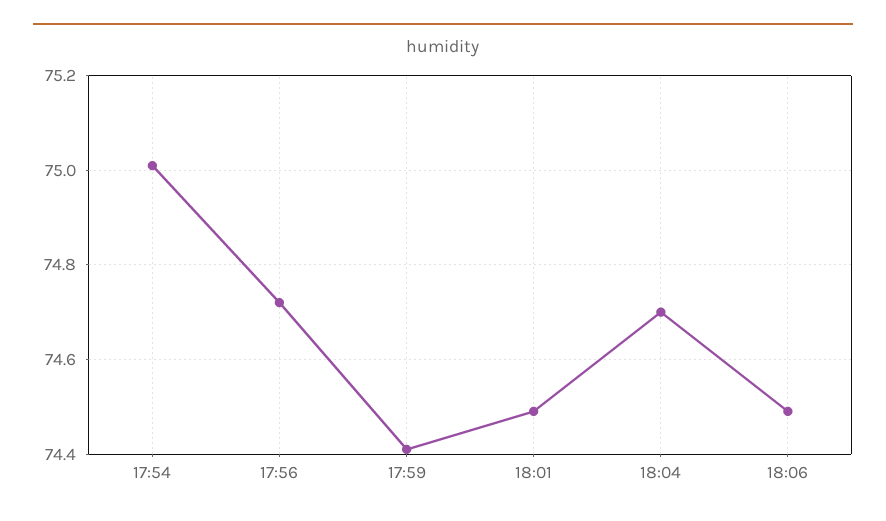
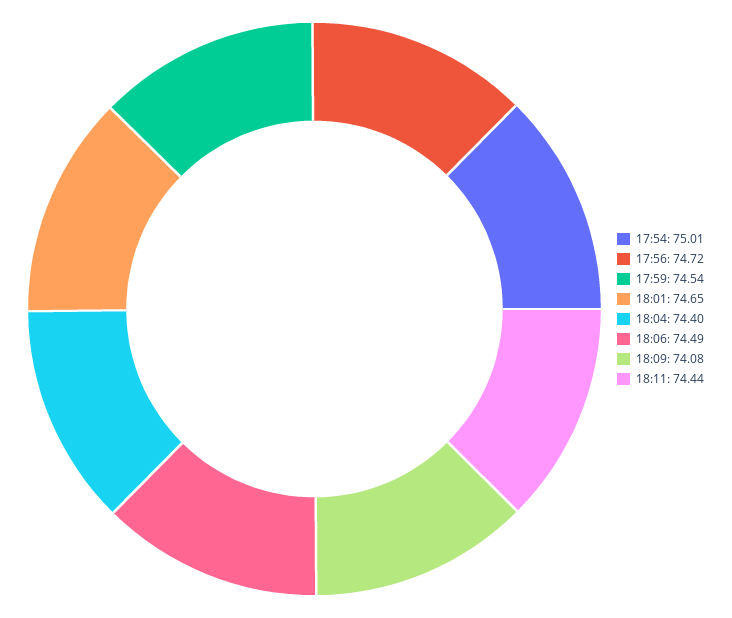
17:59: 74.4 -> 74.54
18:01: 74.5 -> 74.65
18:04: 74.7 -> 74.4
18:09: none -> 74.08
18:11: none -> 74.44

